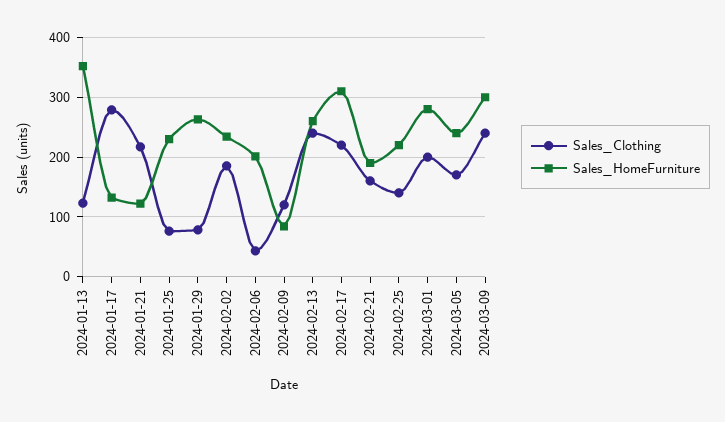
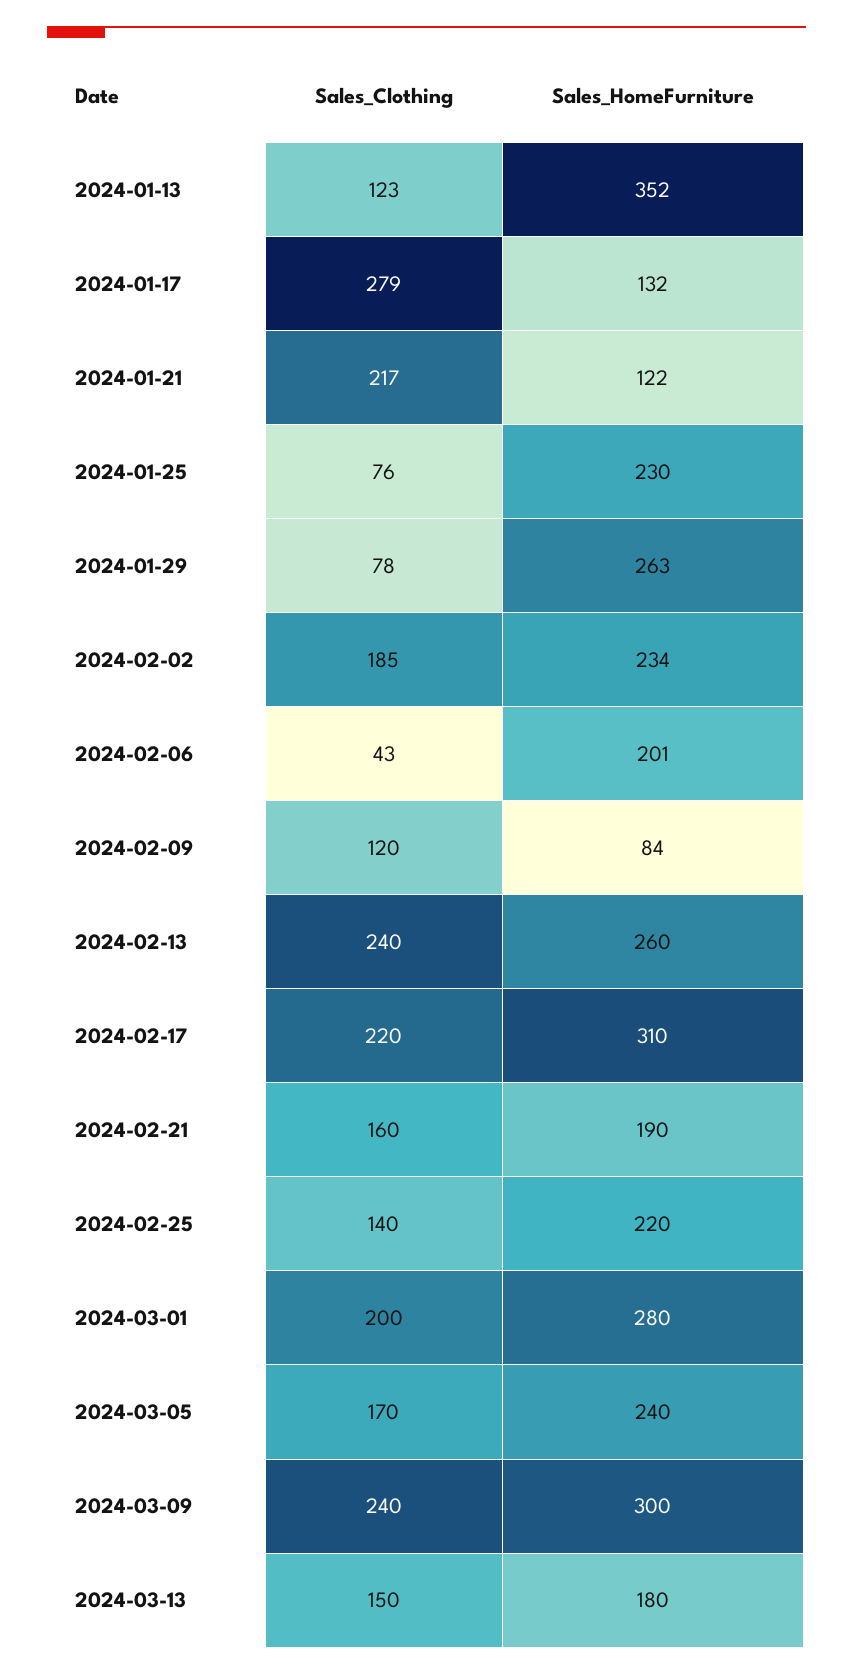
Sales_Clothing, 2024-03-13: none -> 150
Sales_HomeFurniture, 2024-03-13: none -> 180

